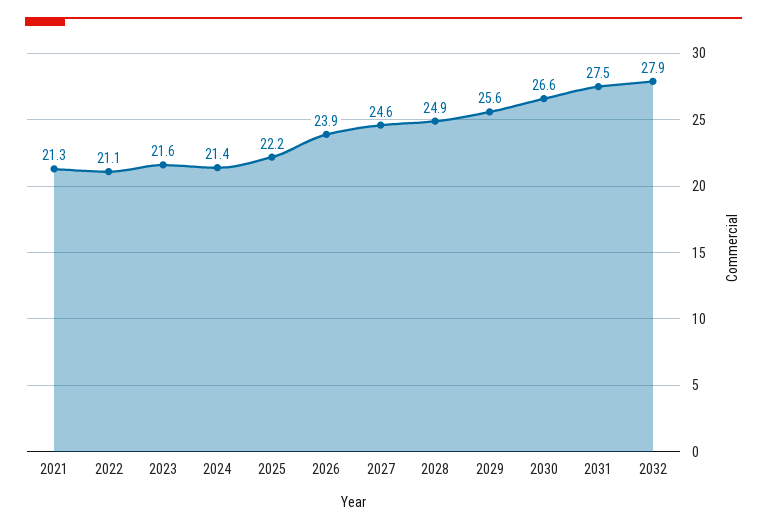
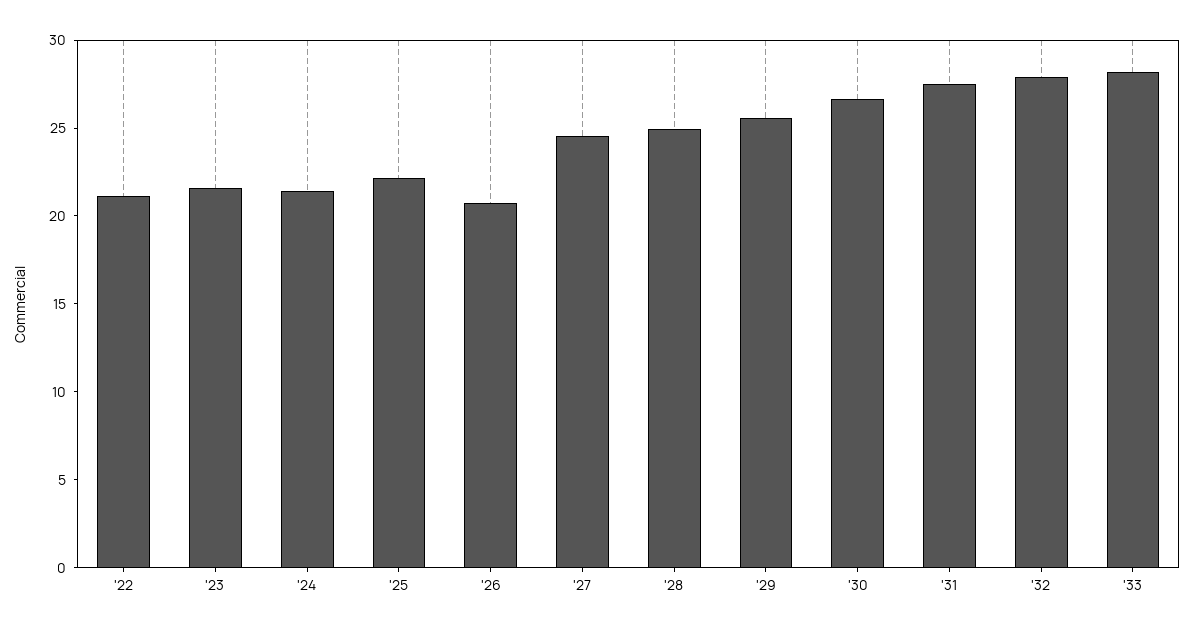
2021: 21.3 -> none
2026: 23.9 -> 21
'33: none -> 28

